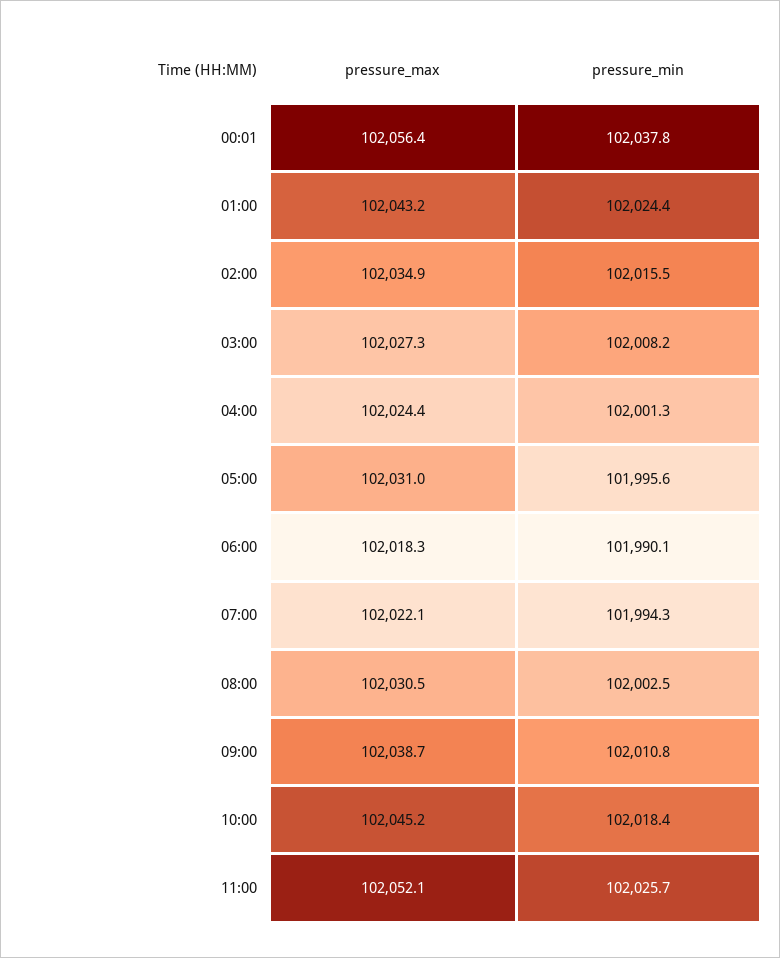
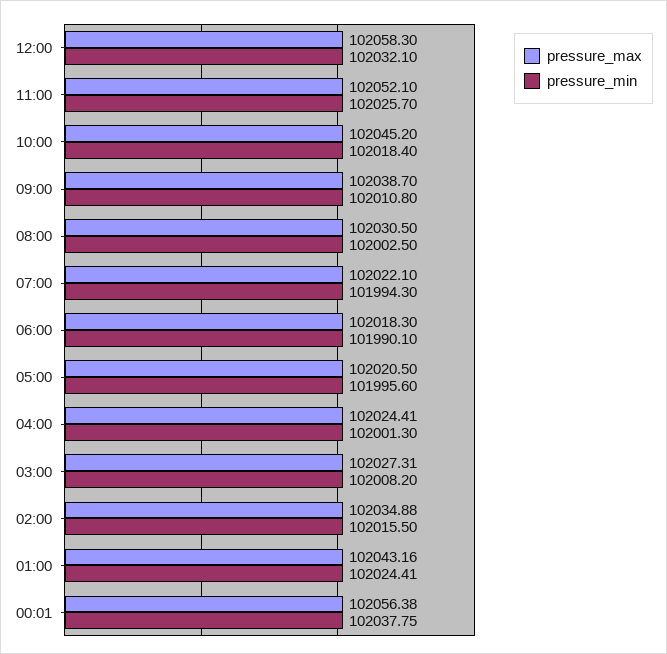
pressure_max, 05:00: 102031 -> 102020.5
pressure_max, 12:00: none -> 102058.3
pressure_min, 12:00: none -> 102032.1

